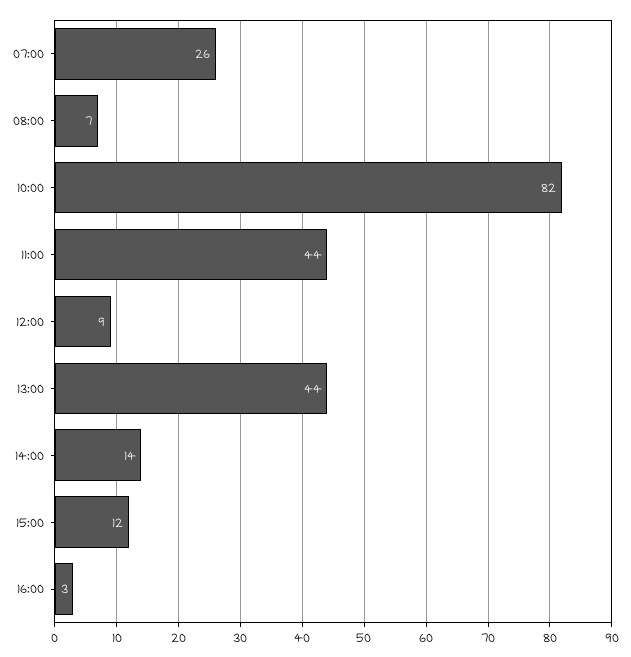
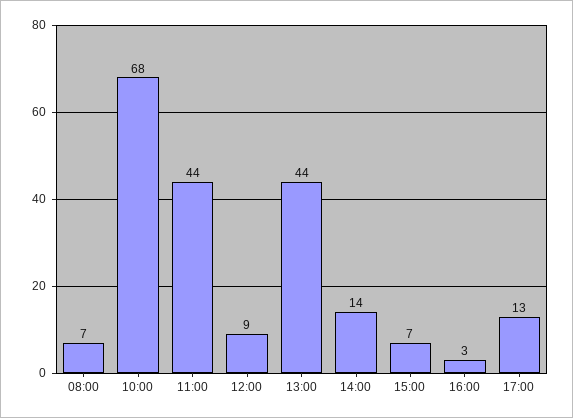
07:00: 26 -> none
10:00: 82 -> 68
15:00: 12 -> 7
17:00: none -> 13

